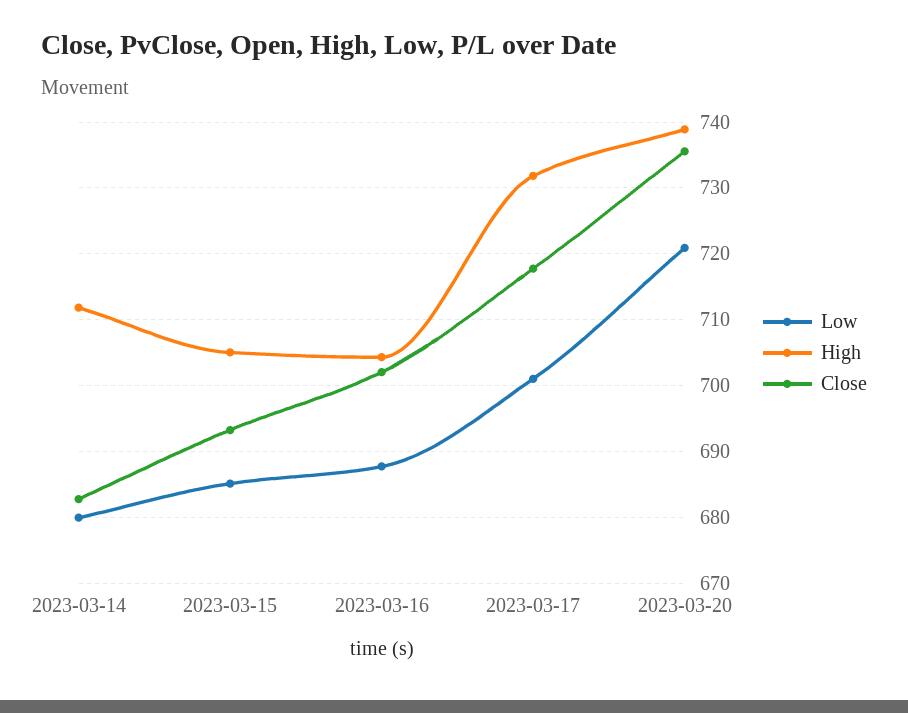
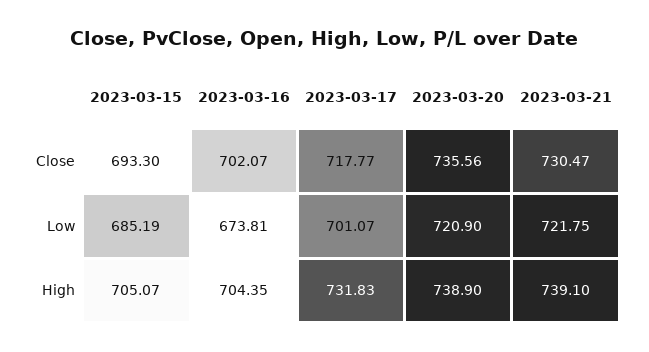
Low, 2023-03-14: 680 -> none
High, 2023-03-14: 712 -> none
Close, 2023-03-14: 683 -> none
Low, 2023-03-16: 688 -> 673.81
Close, 2023-03-21: none -> 730.47
Low, 2023-03-21: none -> 721.75
High, 2023-03-21: none -> 739.1

